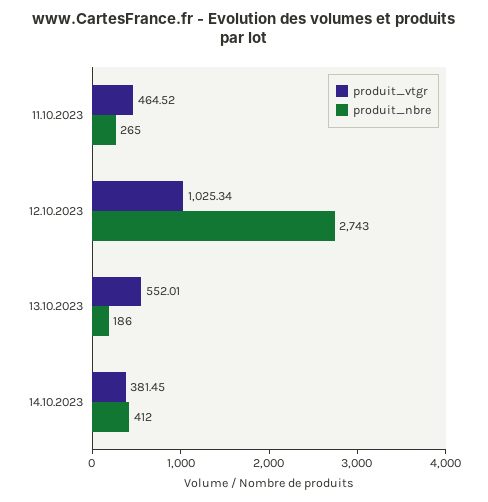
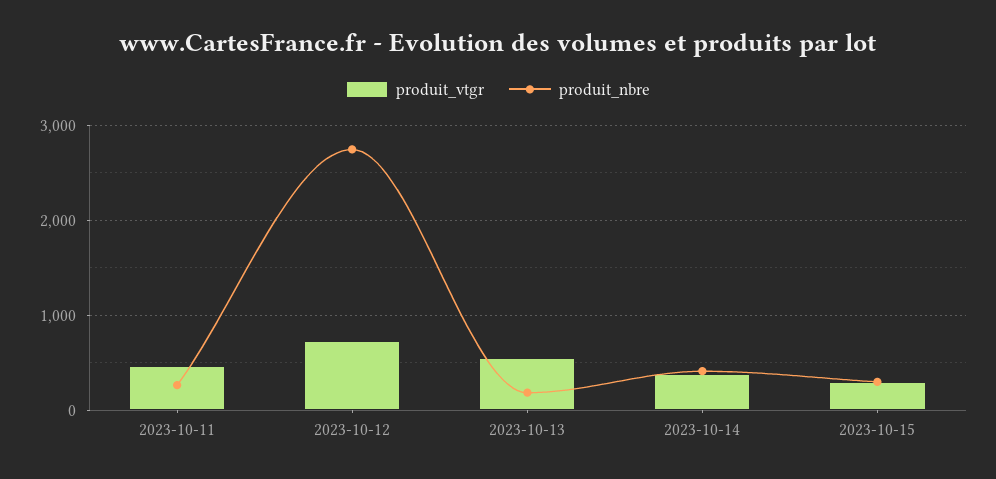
produit_vtgr, 12.10.2023: 1025.34 -> 700
produit_vtgr, 2023-10-15: none -> 300
produit_nbre, 2023-10-15: none -> 300

